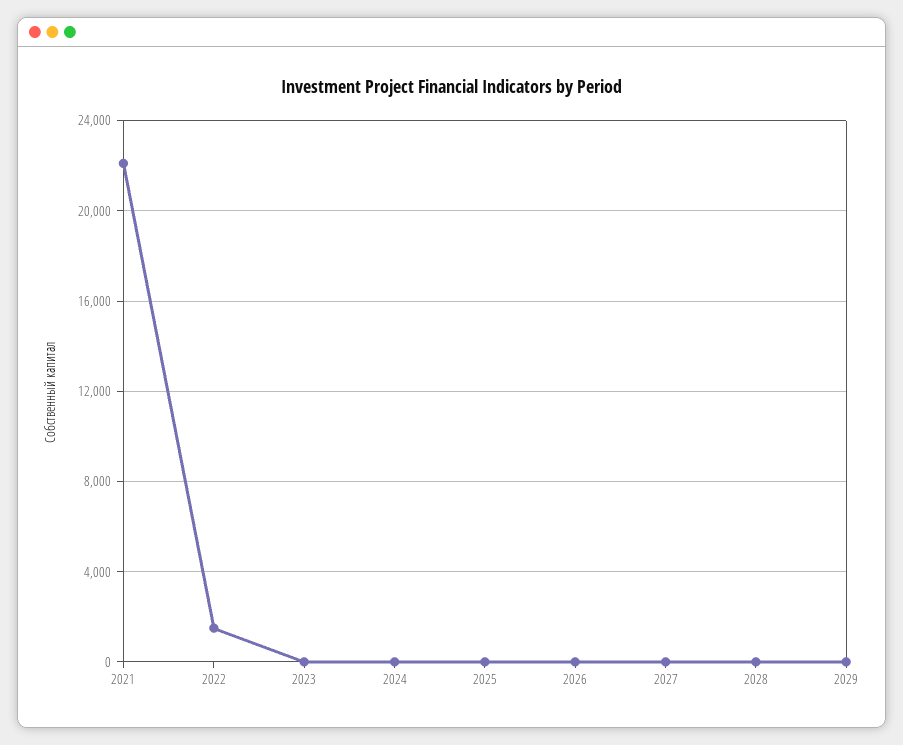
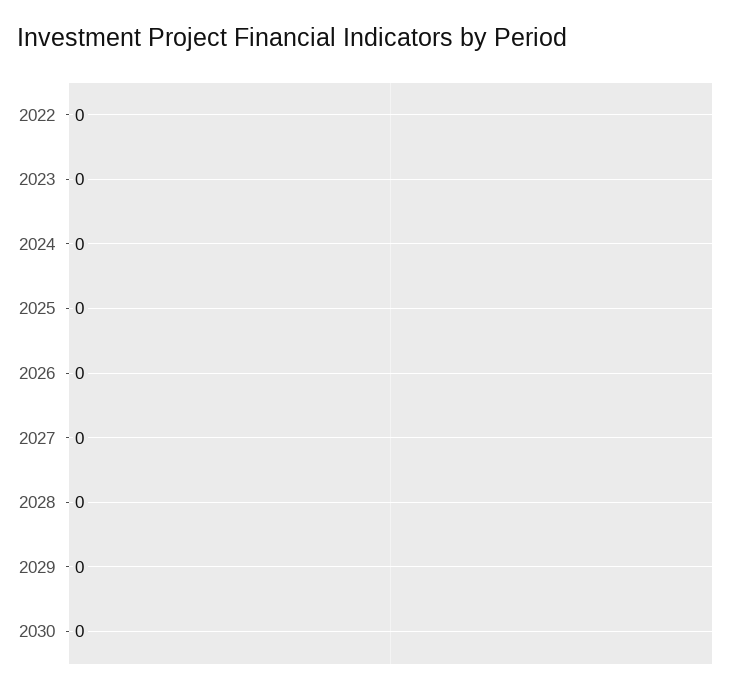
2021: 22000 -> none
2022: 1500 -> 0
2030: none -> 0

